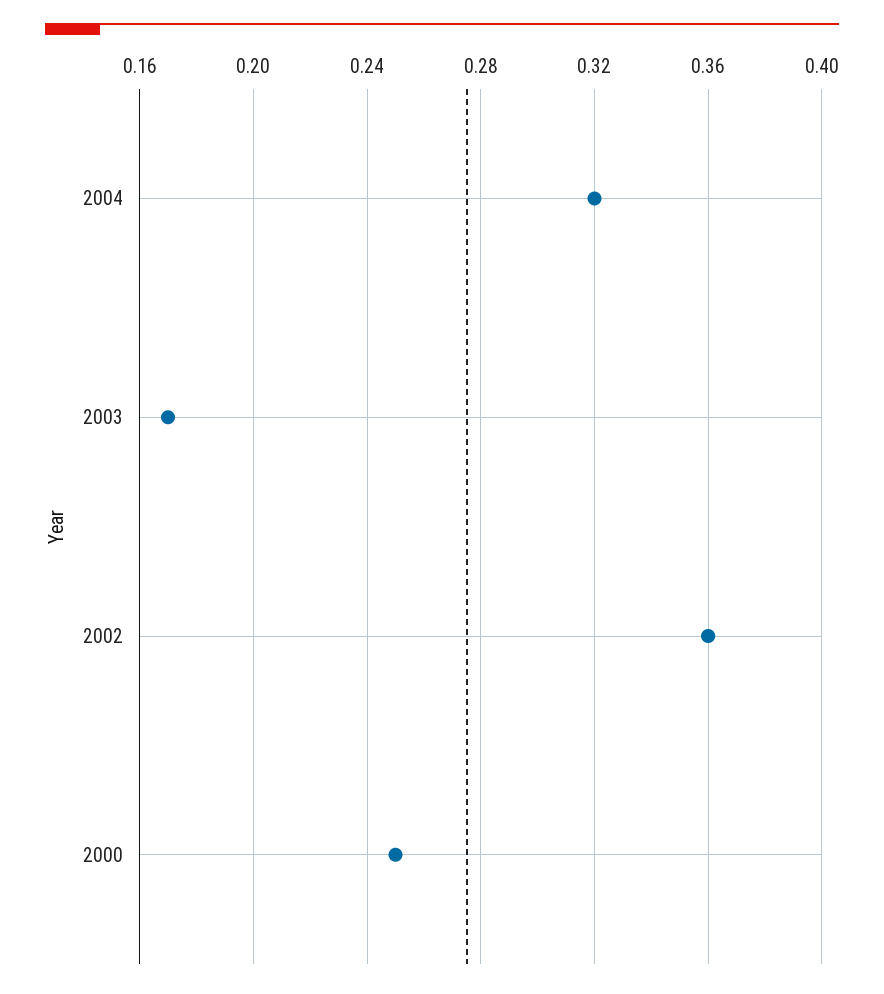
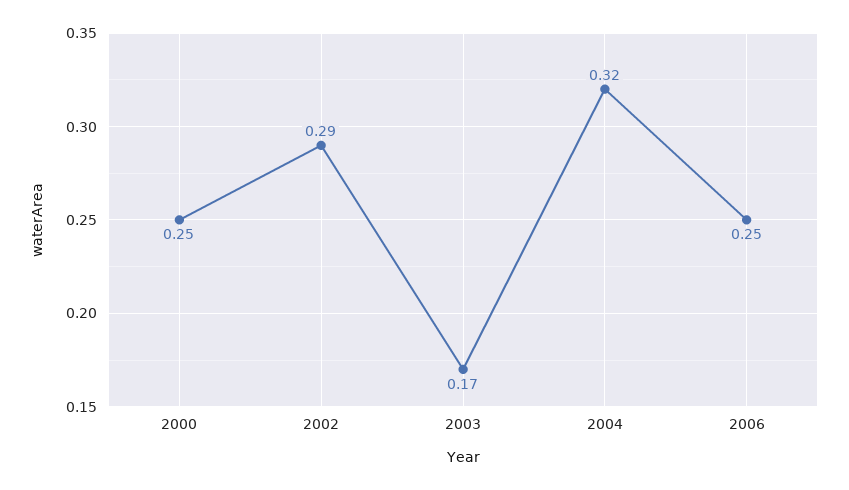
2002: 0.36 -> 0.29
2006: none -> 0.25

